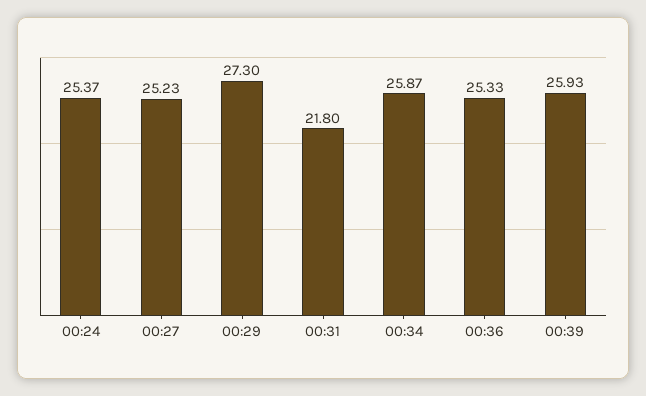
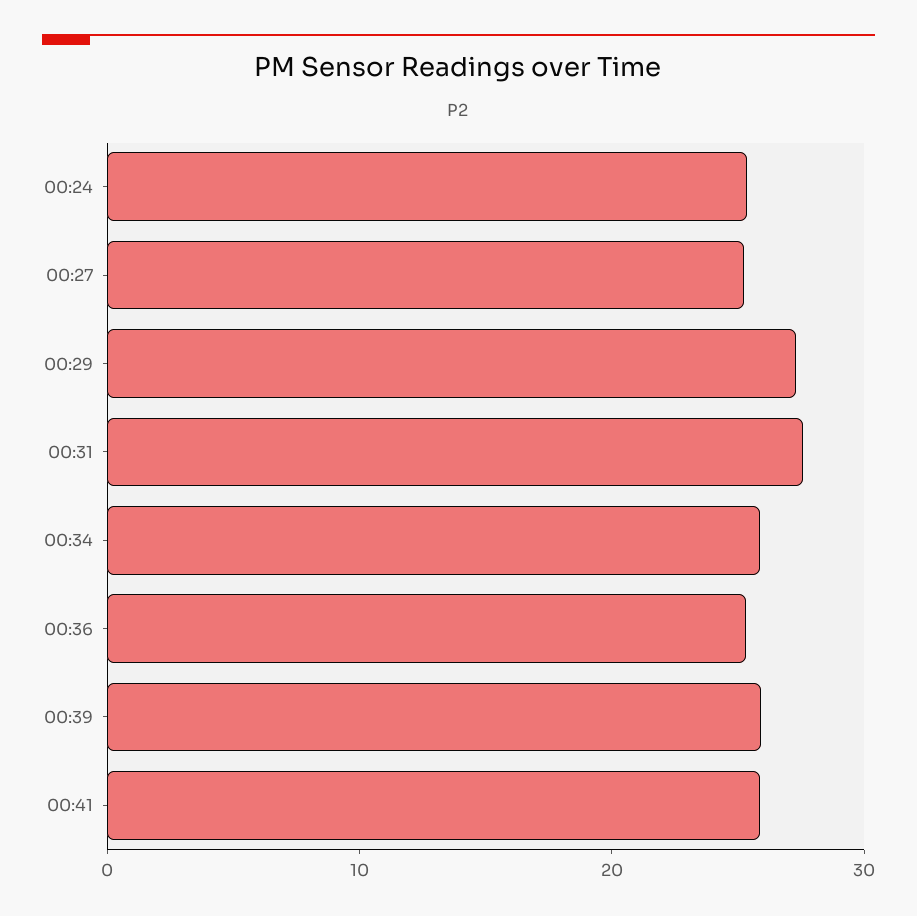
00:31: 21.8 -> 28
00:41: none -> 26

